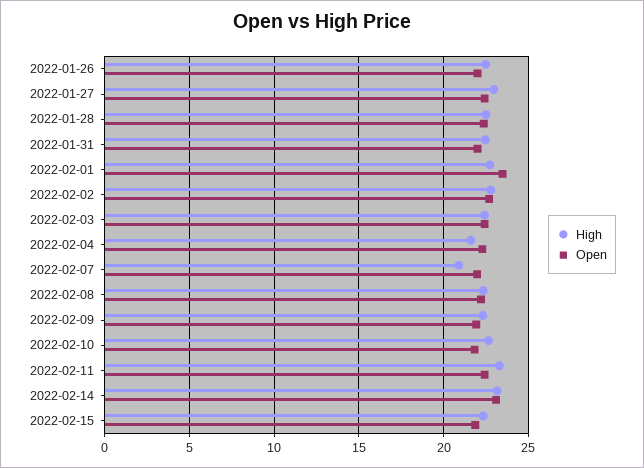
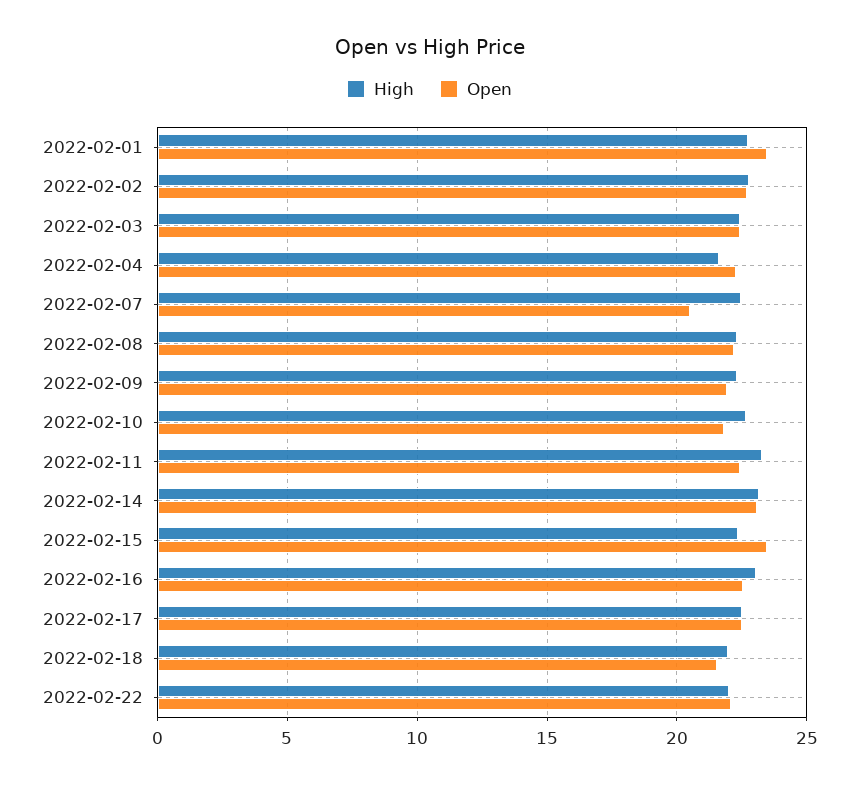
High, 2022-01-26: 22.5 -> none
Open, 2022-01-26: 22 -> none
High, 2022-01-27: 23 -> none
Open, 2022-01-27: 22.5 -> none
High, 2022-01-28: 22.5 -> none
Open, 2022-01-28: 22.5 -> none
High, 2022-01-31: 22.5 -> none
Open, 2022-01-31: 22 -> none
High, 2022-02-07: 21 -> 22.5
Open, 2022-02-07: 22 -> 20.5
Open, 2022-02-15: 22 -> 23.5
High, 2022-02-16: none -> 23
Open, 2022-02-16: none -> 22.5
High, 2022-02-17: none -> 22.5
Open, 2022-02-17: none -> 22.5
High, 2022-02-18: none -> 22
Open, 2022-02-18: none -> 21.5
High, 2022-02-22: none -> 22
Open, 2022-02-22: none -> 22

